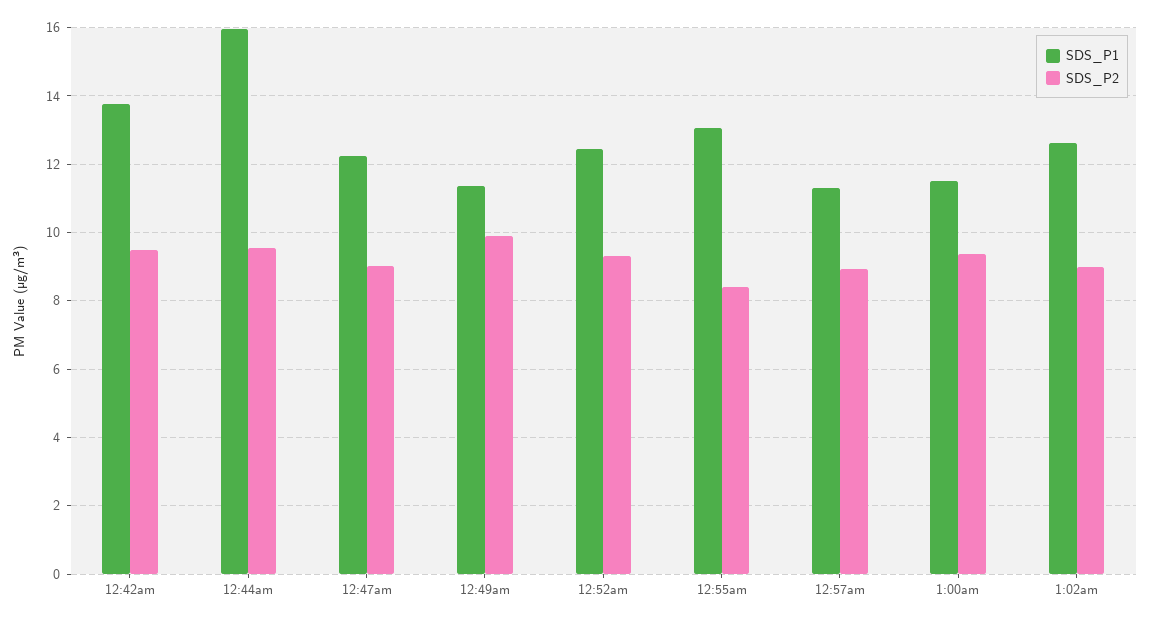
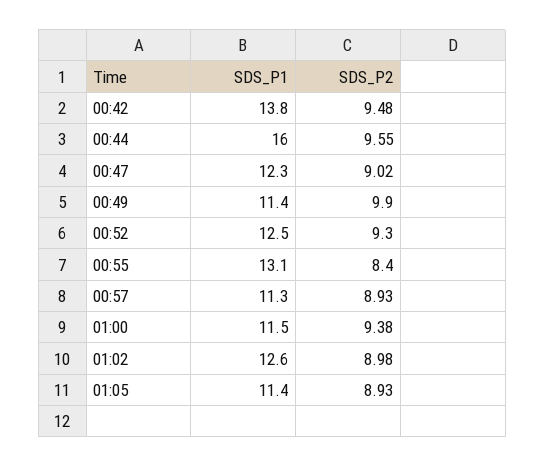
SDS_P1, 01:05: none -> 11.4
SDS_P2, 01:05: none -> 8.93

